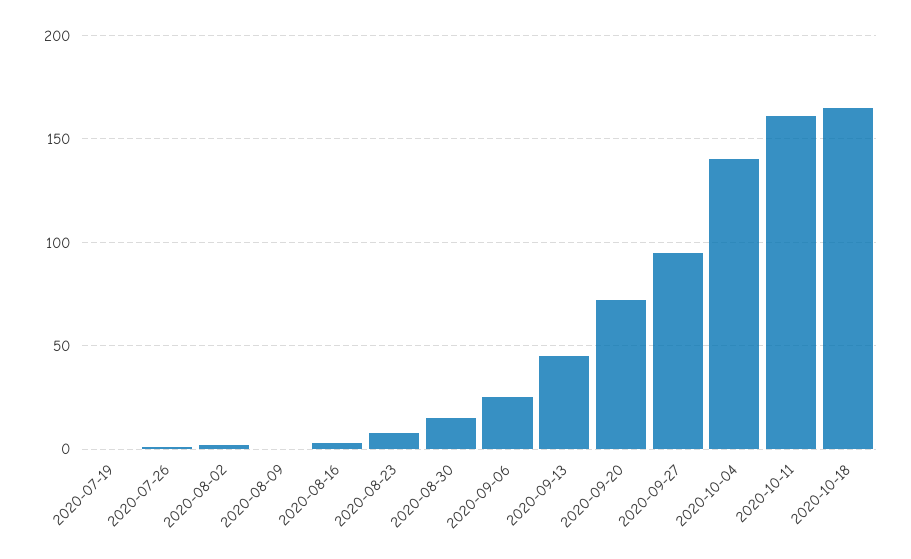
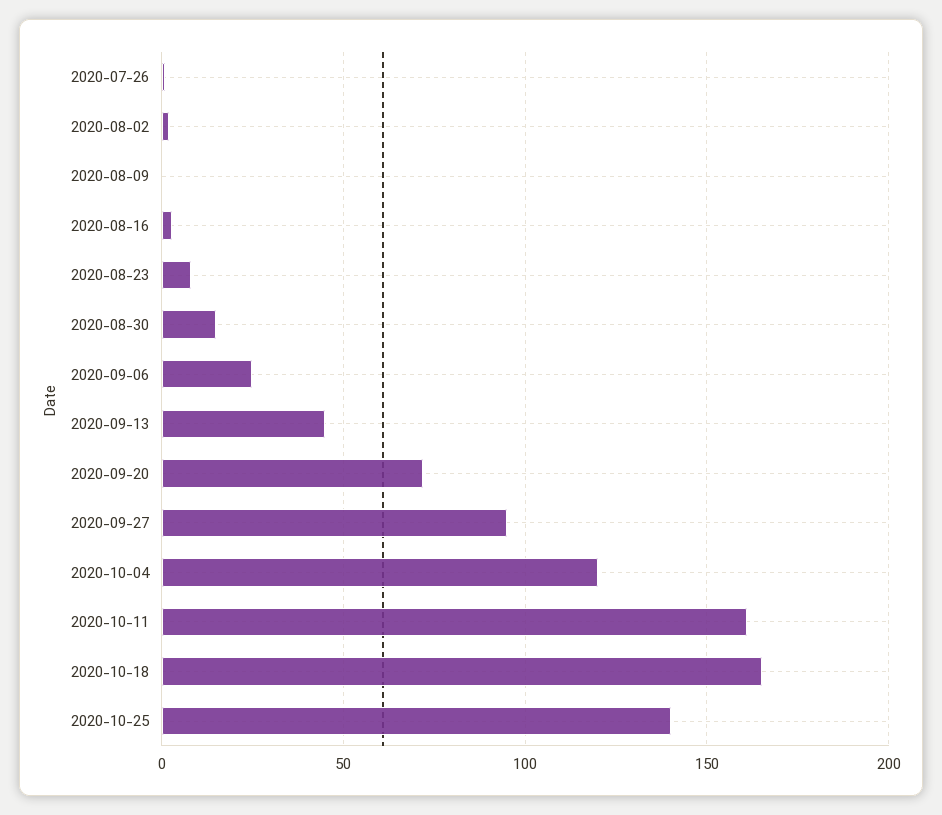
2020-07-19: 0 -> none
2020-10-04: 140 -> 120
2020-10-25: none -> 140

